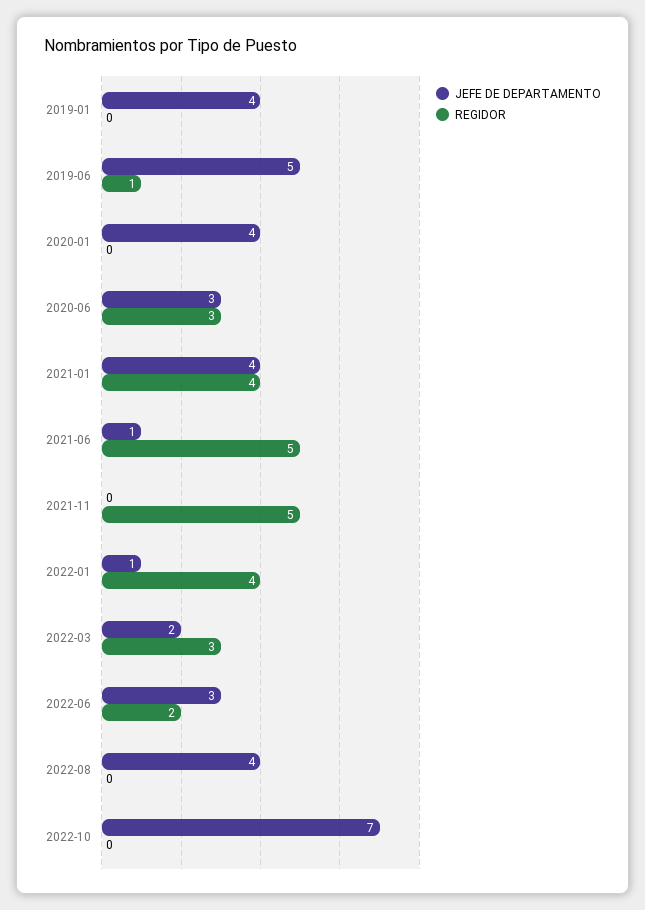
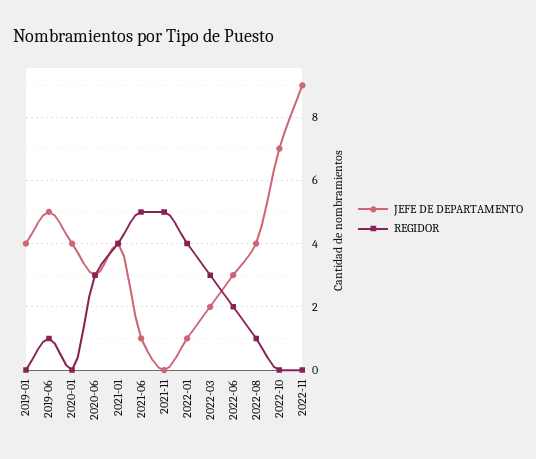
REGIDOR, 2022-08: 0 -> 1
JEFE DE DEPARTAMENTO, 2022-11: none -> 9
REGIDOR, 2022-11: none -> 0

